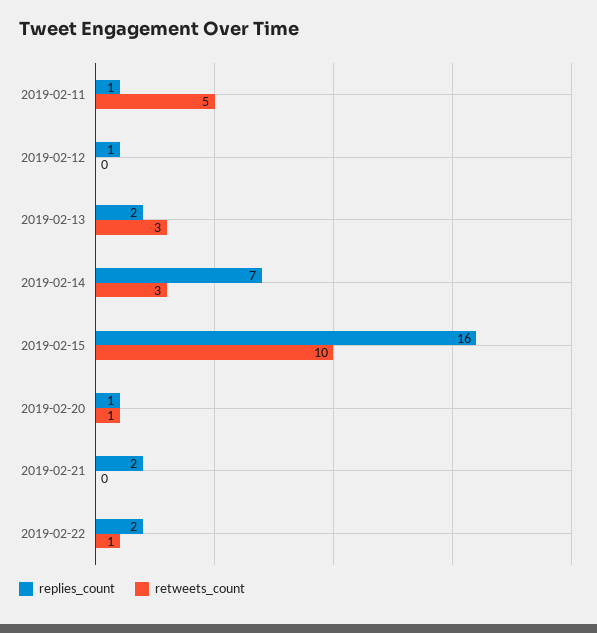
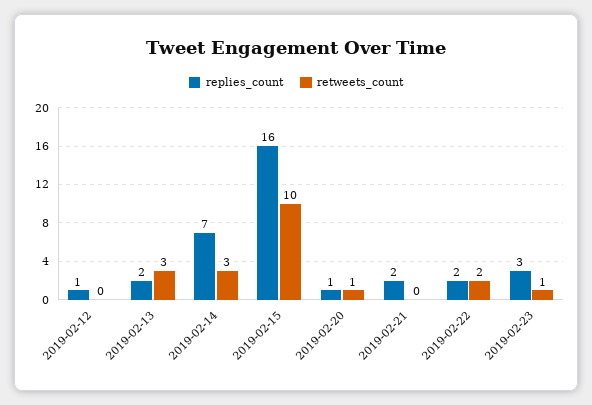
replies_count, 2019-02-11: 1 -> none
retweets_count, 2019-02-11: 5 -> none
retweets_count, 2019-02-22: 1 -> 2
replies_count, 2019-02-23: none -> 3
retweets_count, 2019-02-23: none -> 1

